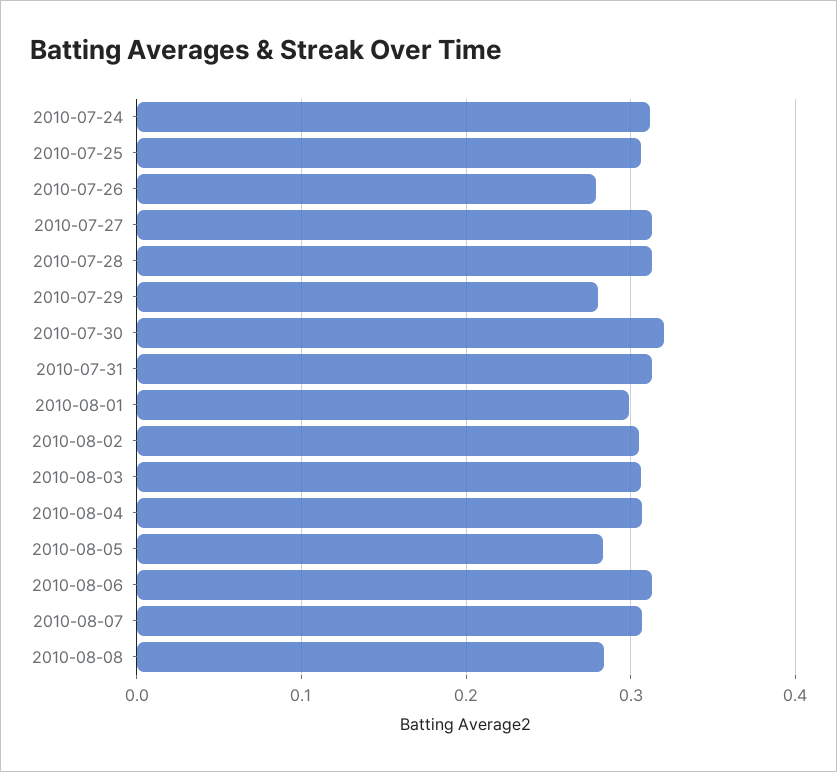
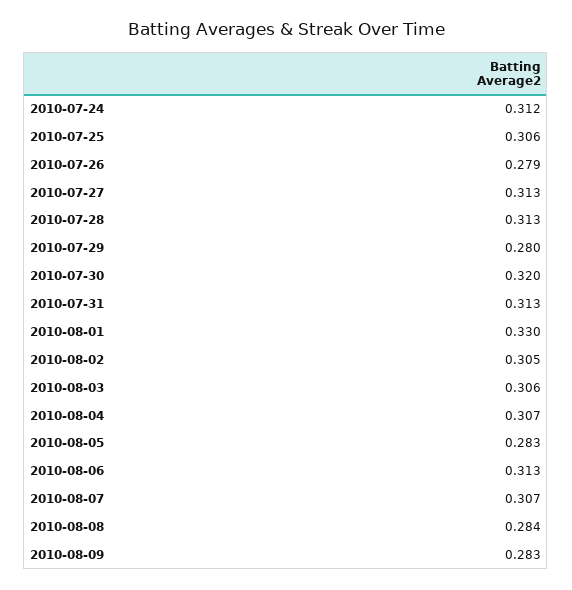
2010-08-01: 0.3 -> 0.33
2010-08-09: none -> 0.283

